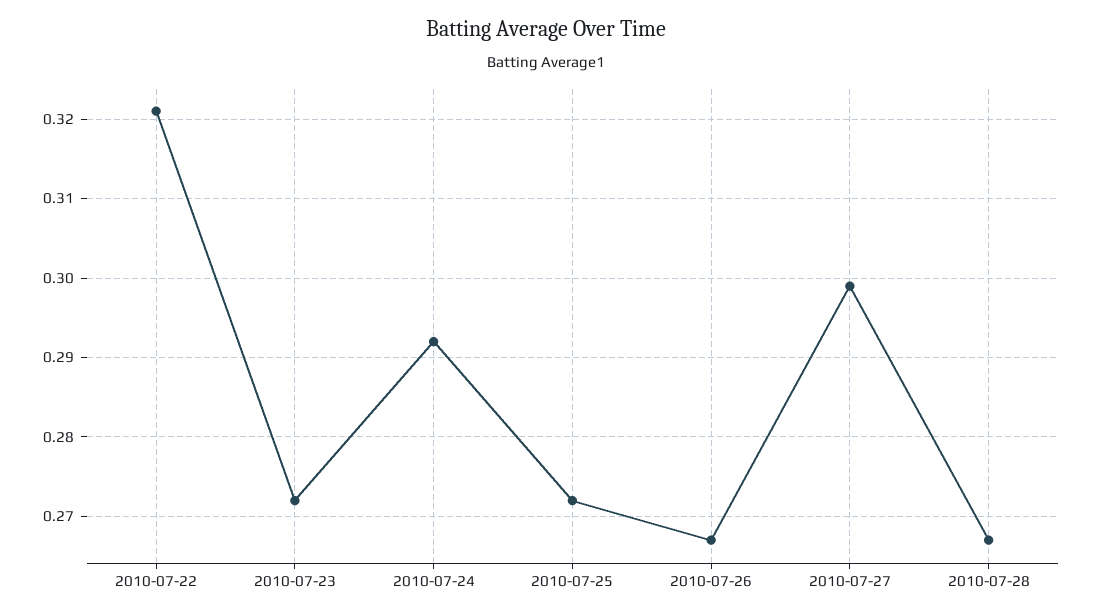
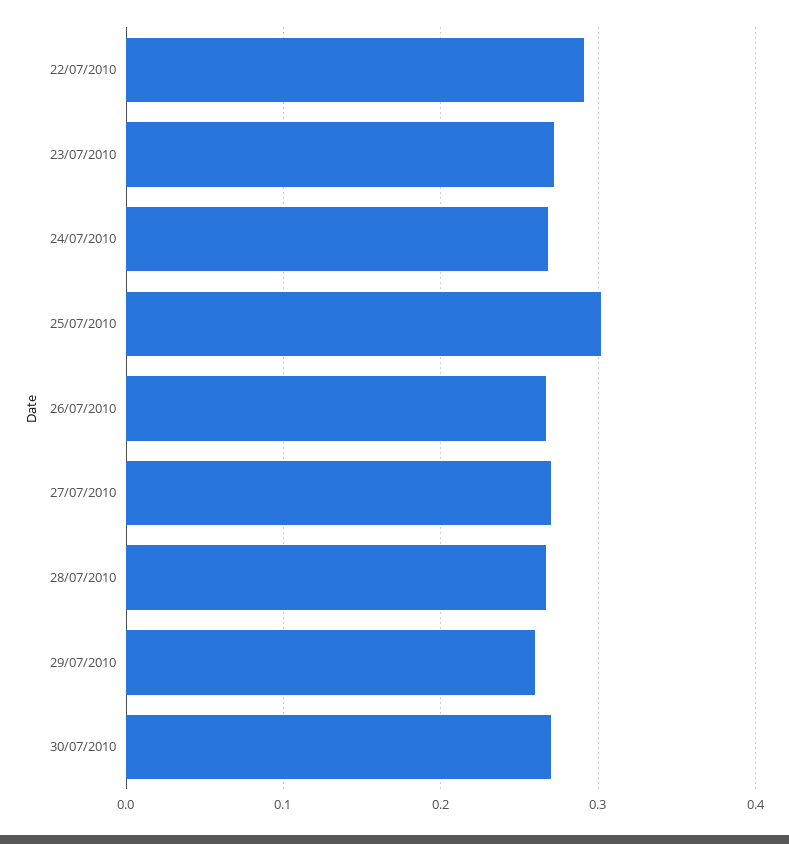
2010-07-22: 0.321 -> 0.29
2010-07-24: 0.292 -> 0.27
2010-07-25: 0.272 -> 0.3
2010-07-27: 0.299 -> 0.27
29/07/2010: none -> 0.26
30/07/2010: none -> 0.27

